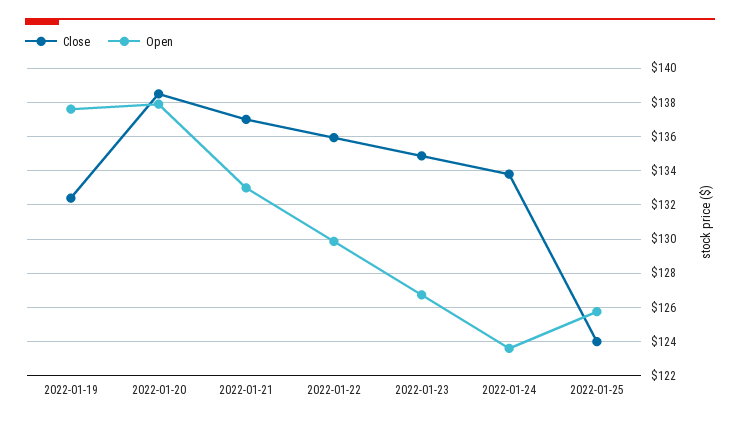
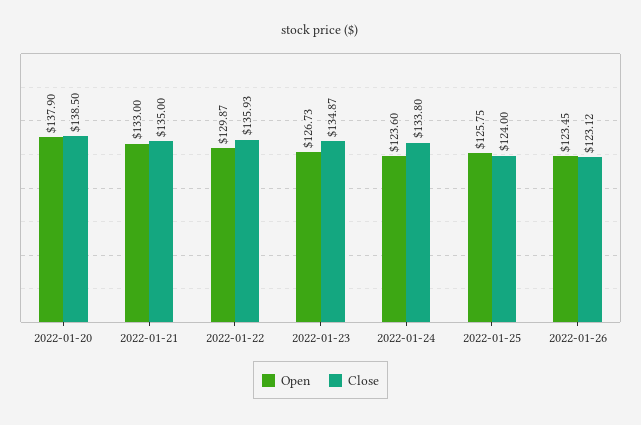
Close, 2022-01-19: 132.5 -> none
Open, 2022-01-19: 137.5 -> none
Close, 2022-01-21: 137 -> 135
Open, 2022-01-26: none -> 123.45
Close, 2022-01-26: none -> 123.12

